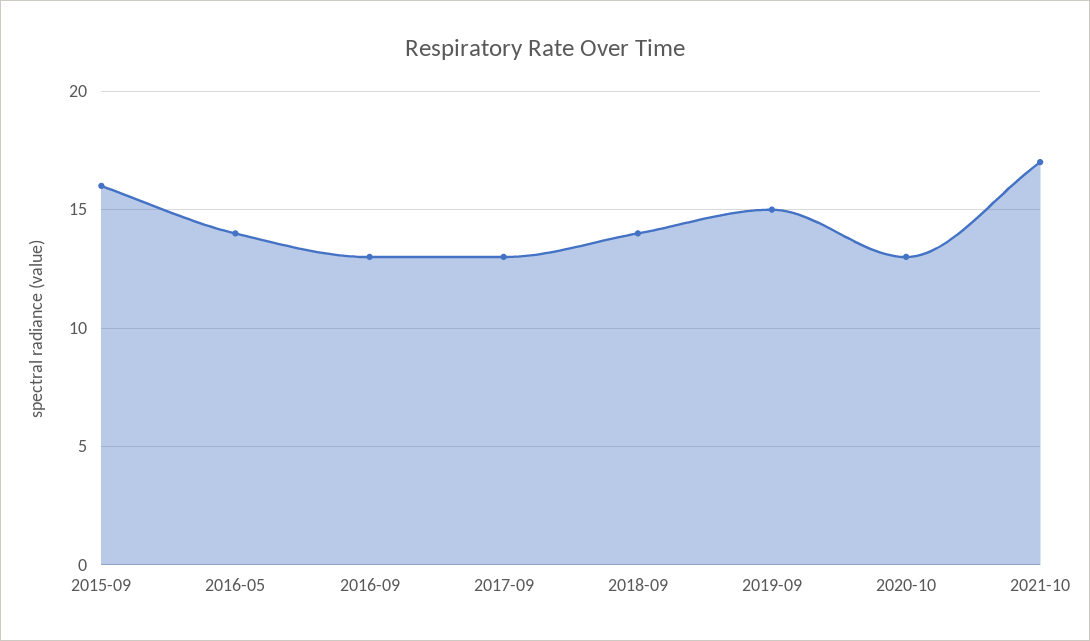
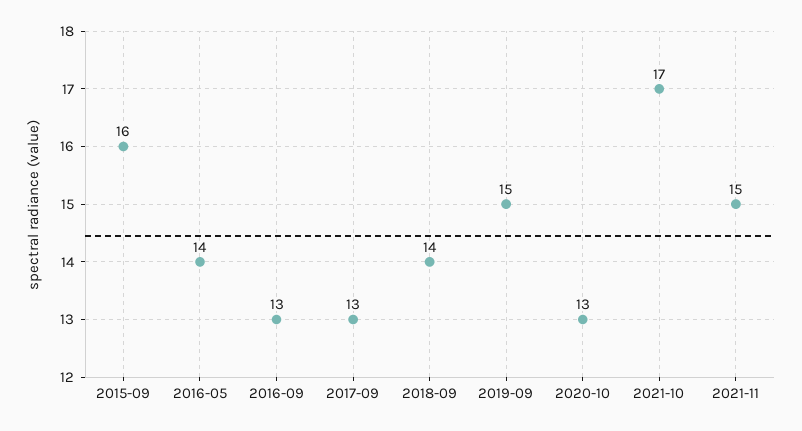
2021-11: none -> 15

